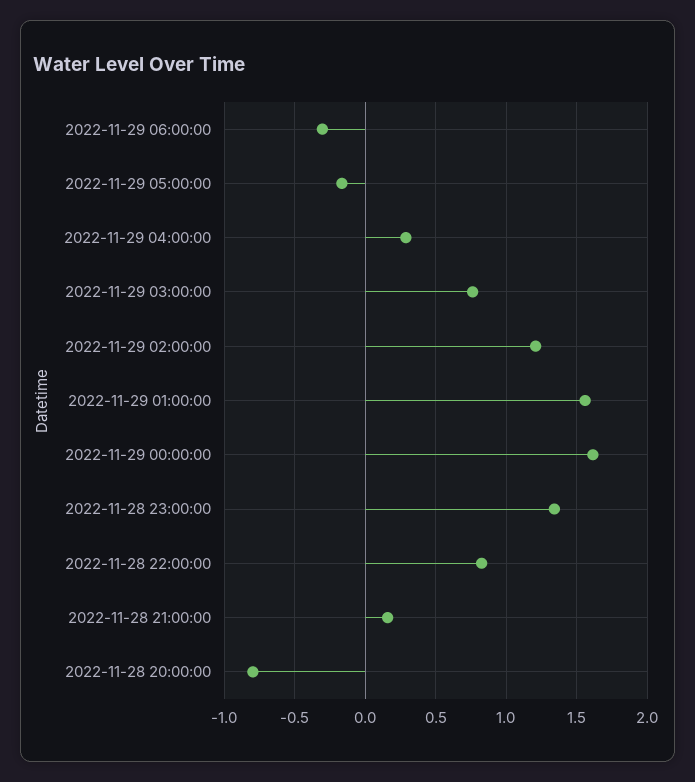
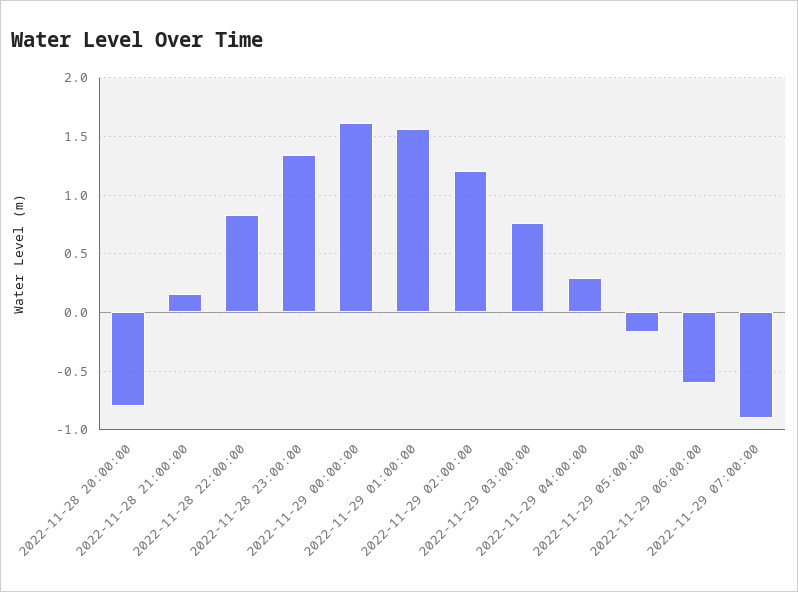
2022-11-29 06:00:00: -0.3 -> -0.6
2022-11-29 07:00:00: none -> -0.9

